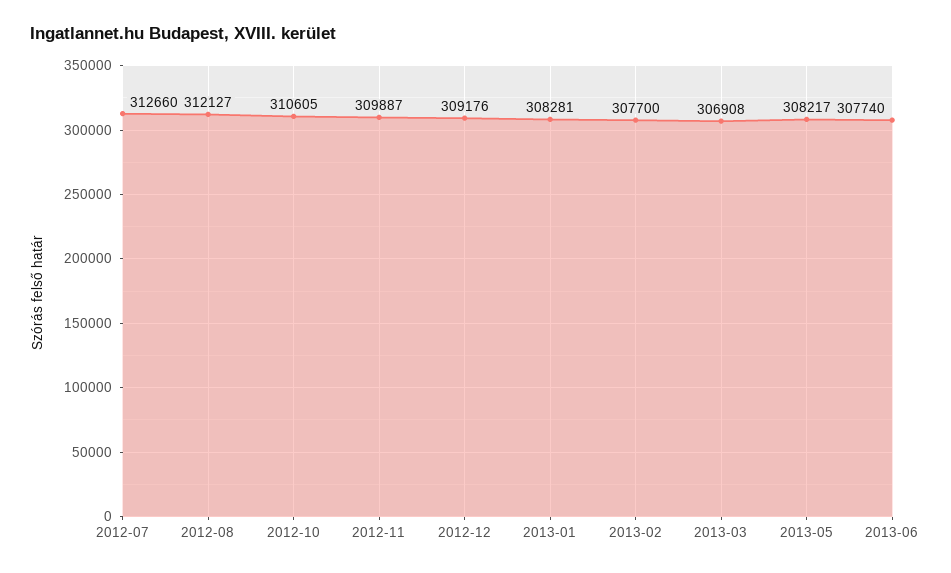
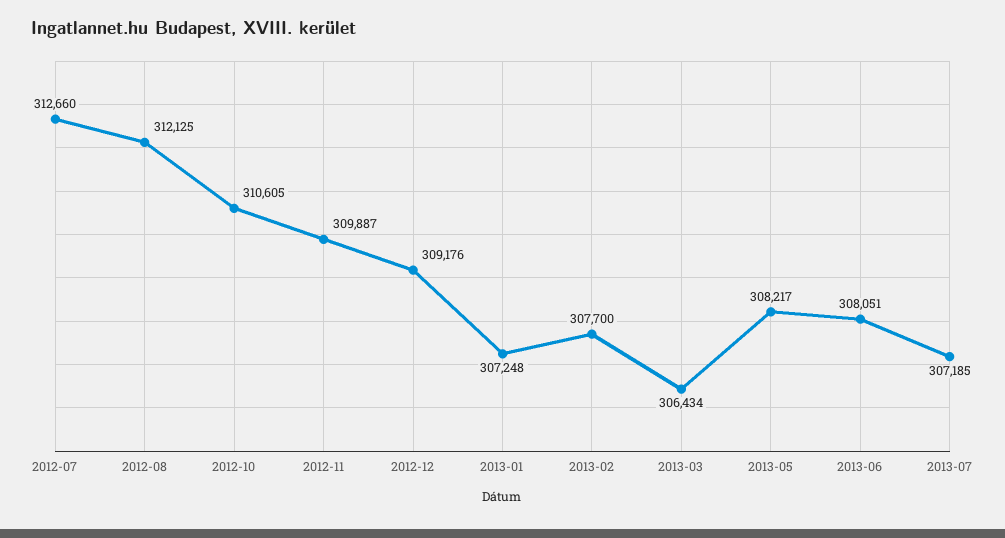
2012-08: 312127 -> 312125
2013-01: 308281 -> 307248
2013-03: 306908 -> 306434
2013-06: 307740 -> 308051
2013-07: none -> 307185

